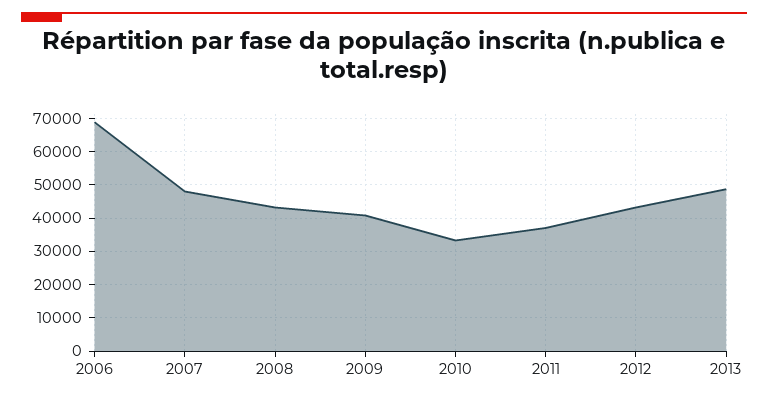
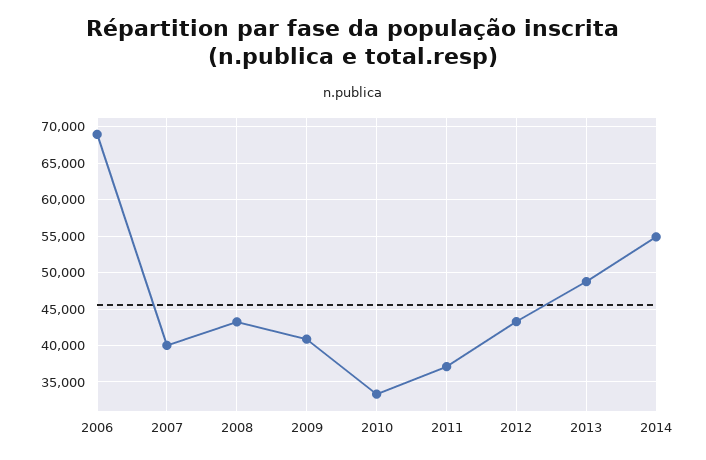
2007: 48000 -> 40000
2014: none -> 55000

